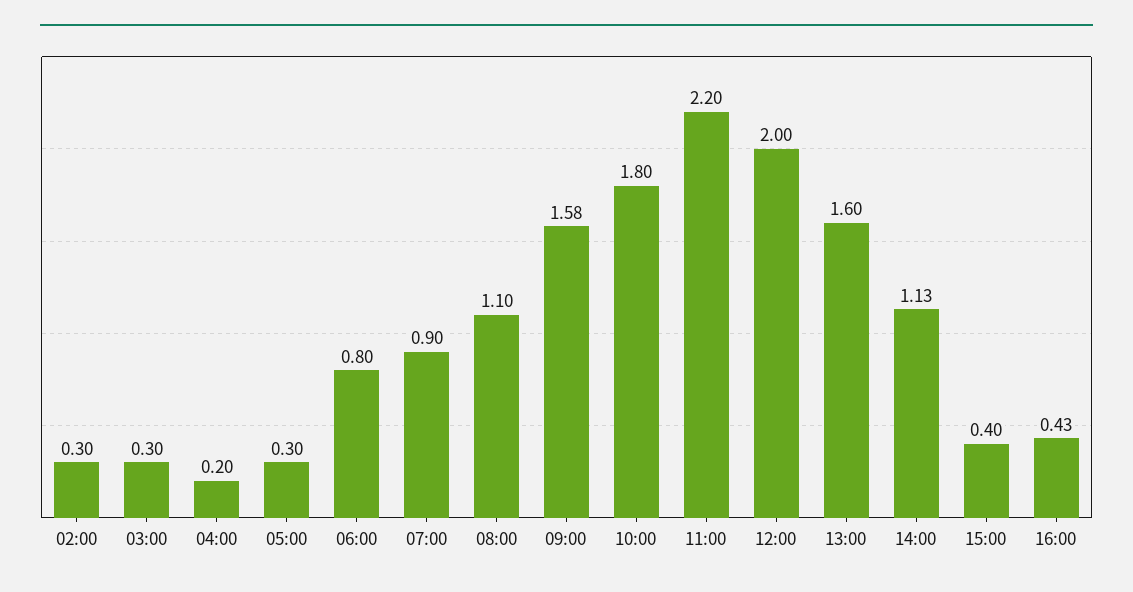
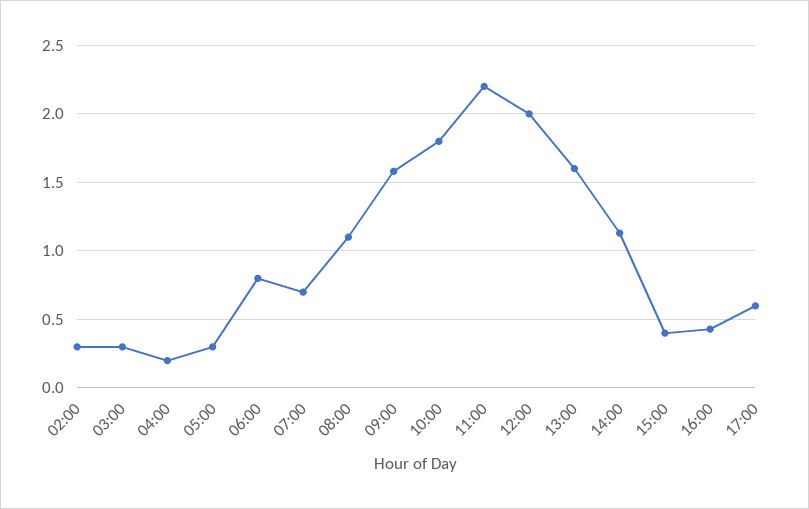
07:00: 0.9 -> 0.7
17:00: none -> 0.6

